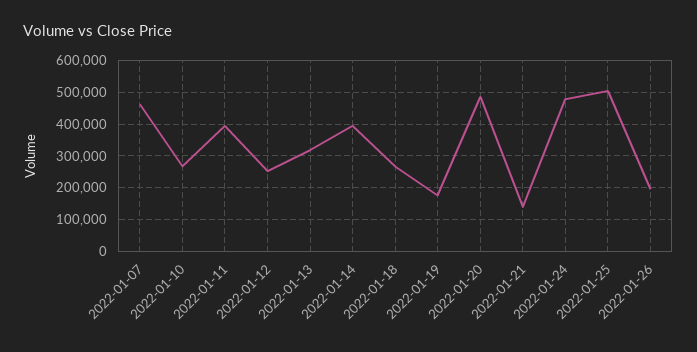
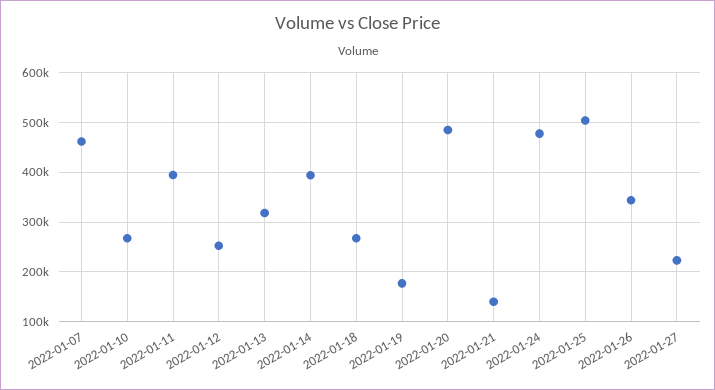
2022-01-26: 200000 -> 340000
2022-01-27: none -> 220000

